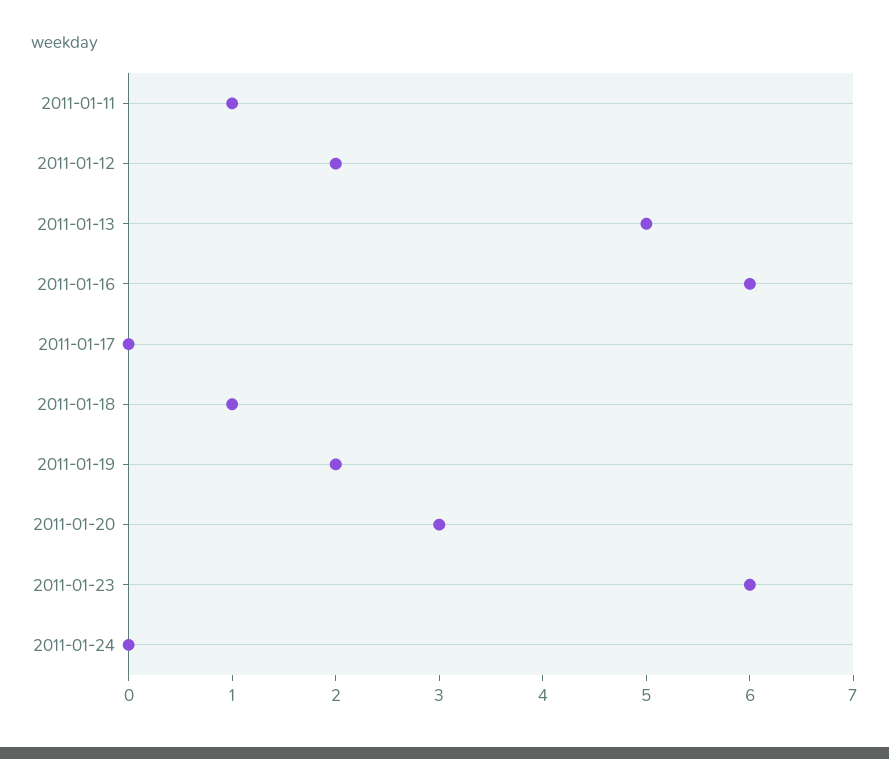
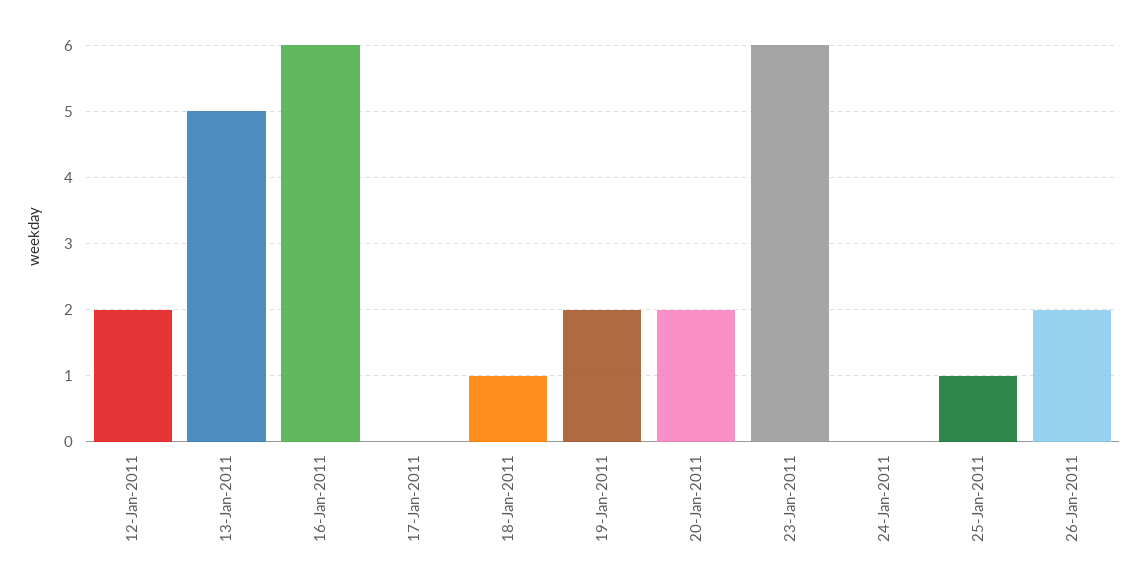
2011-01-11: 1 -> none
2011-01-20: 3 -> 2
25-Jan-2011: none -> 1
26-Jan-2011: none -> 2

